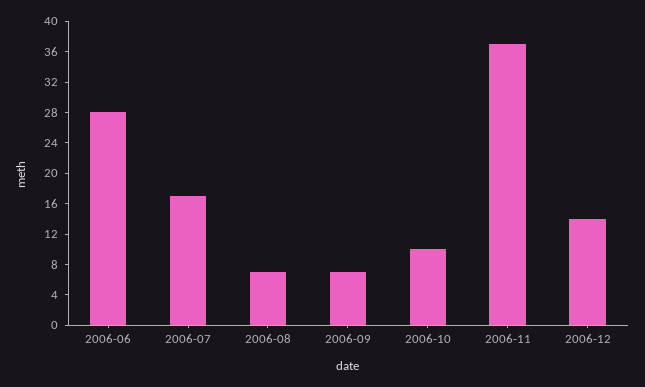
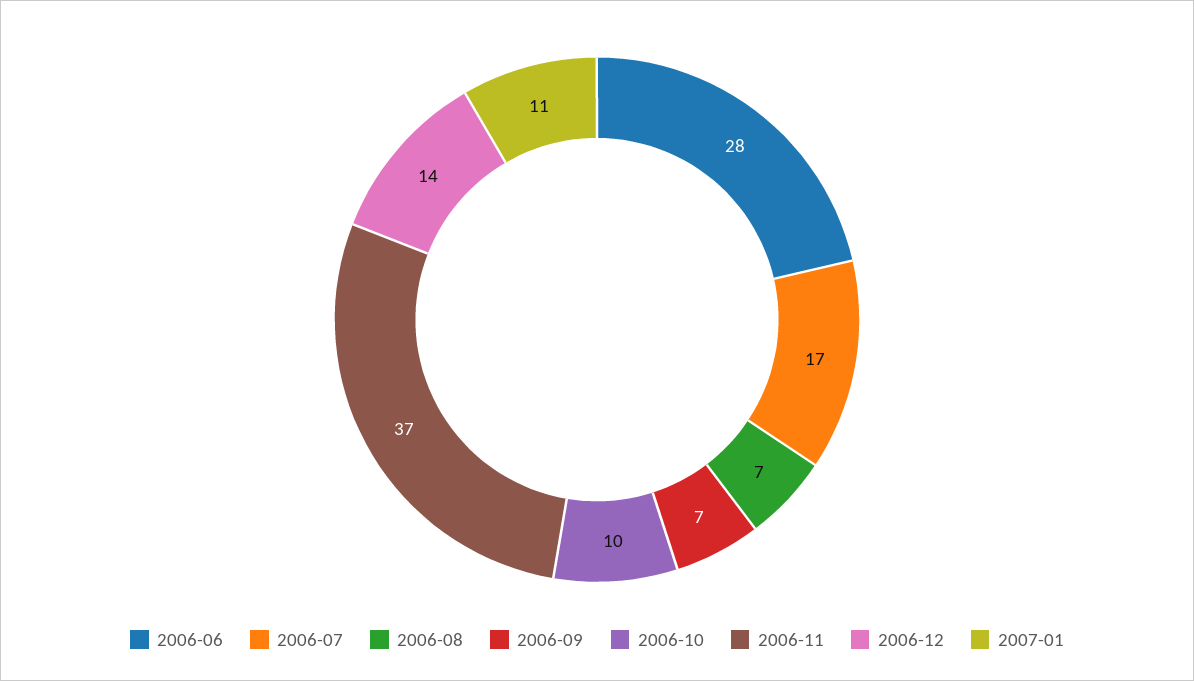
2007-01: none -> 11

